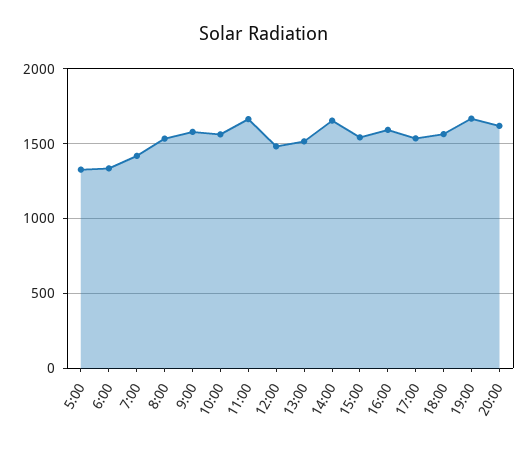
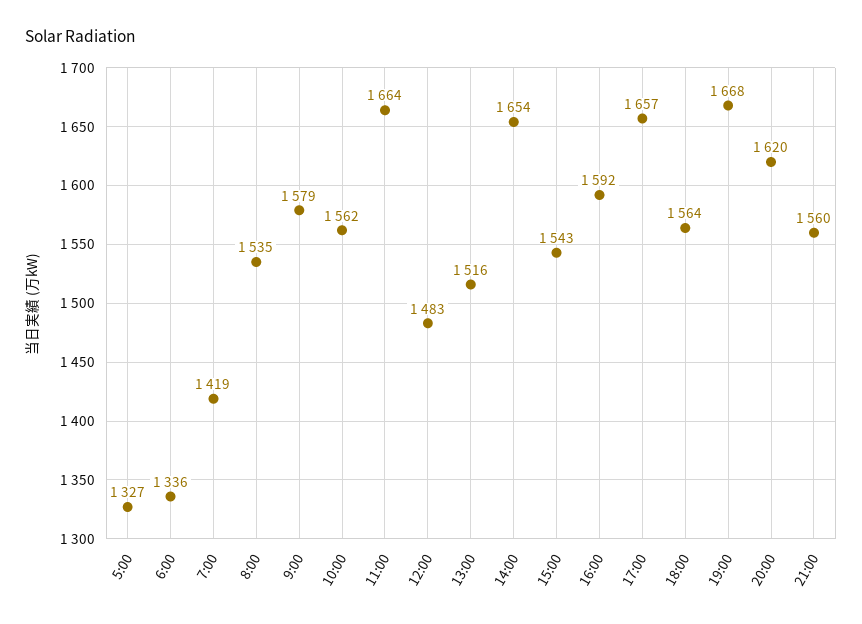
17:00: 1550 -> 1657
21:00: none -> 1560

